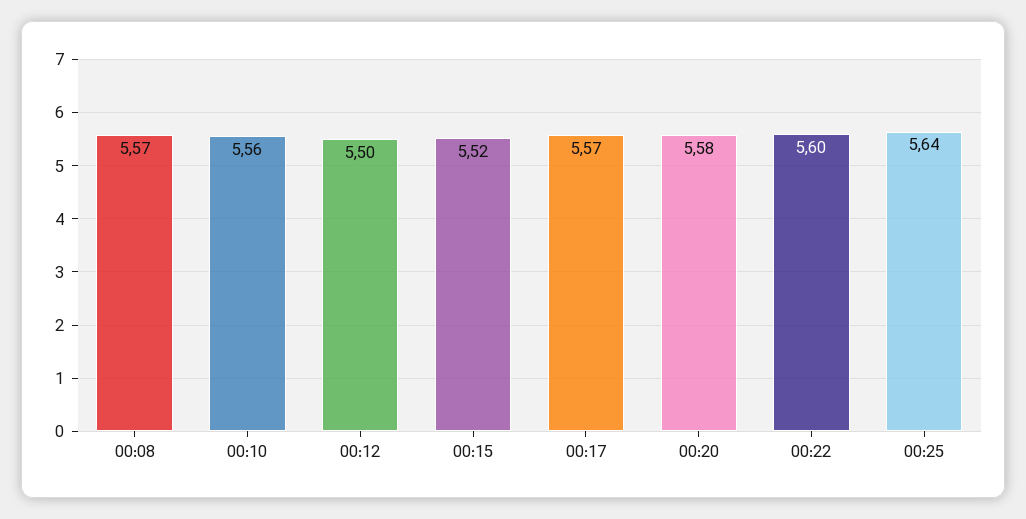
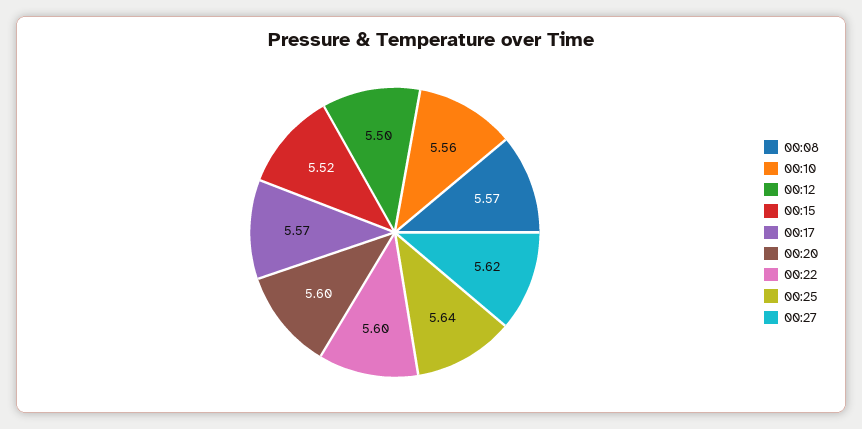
00:20: 5.58 -> 5.6
00:27: none -> 5.62

